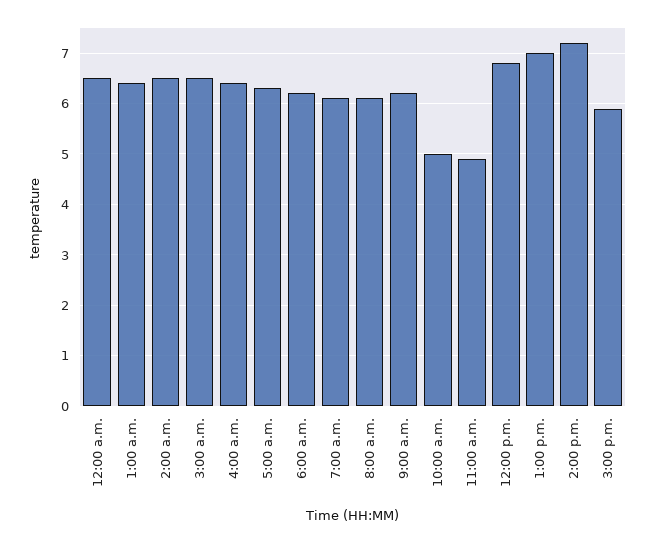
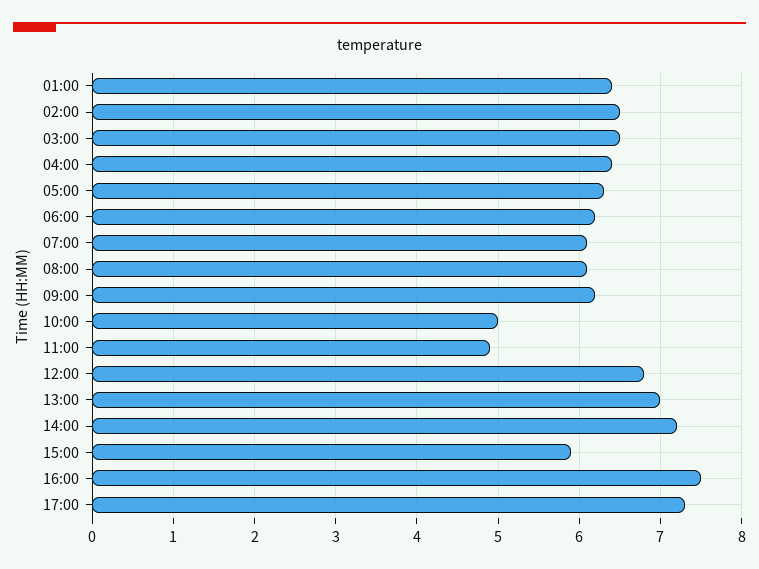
12:00 a.m.: 6.5 -> none
16:00: none -> 7.5
17:00: none -> 7.3

